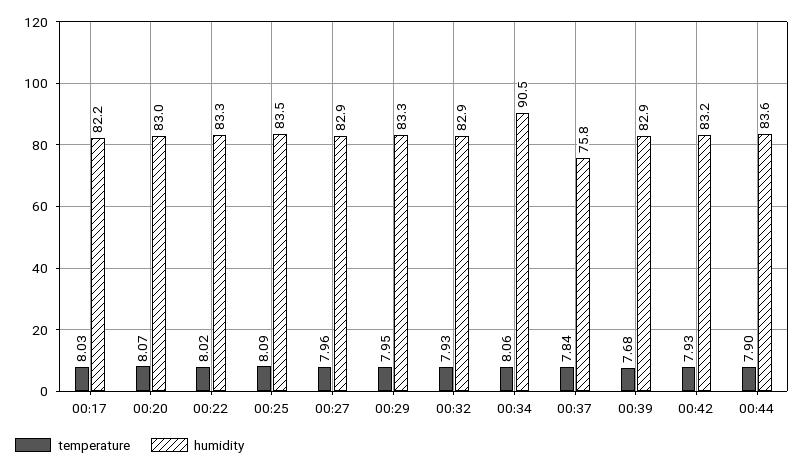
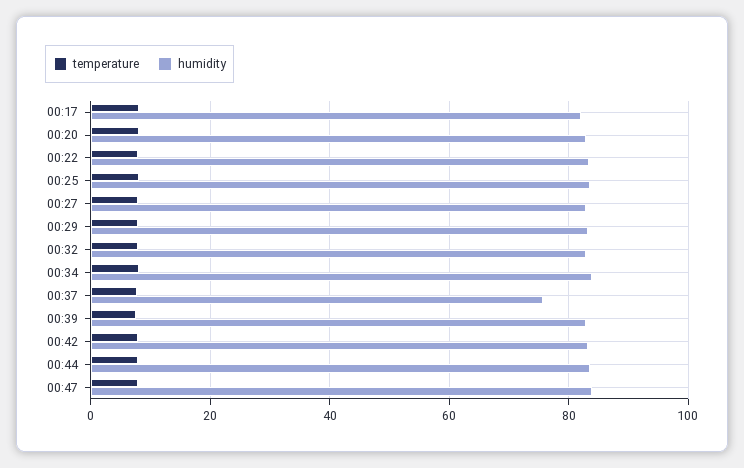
humidity, 00:34: 90.5 -> 84
temperature, 00:47: none -> 8
humidity, 00:47: none -> 84

